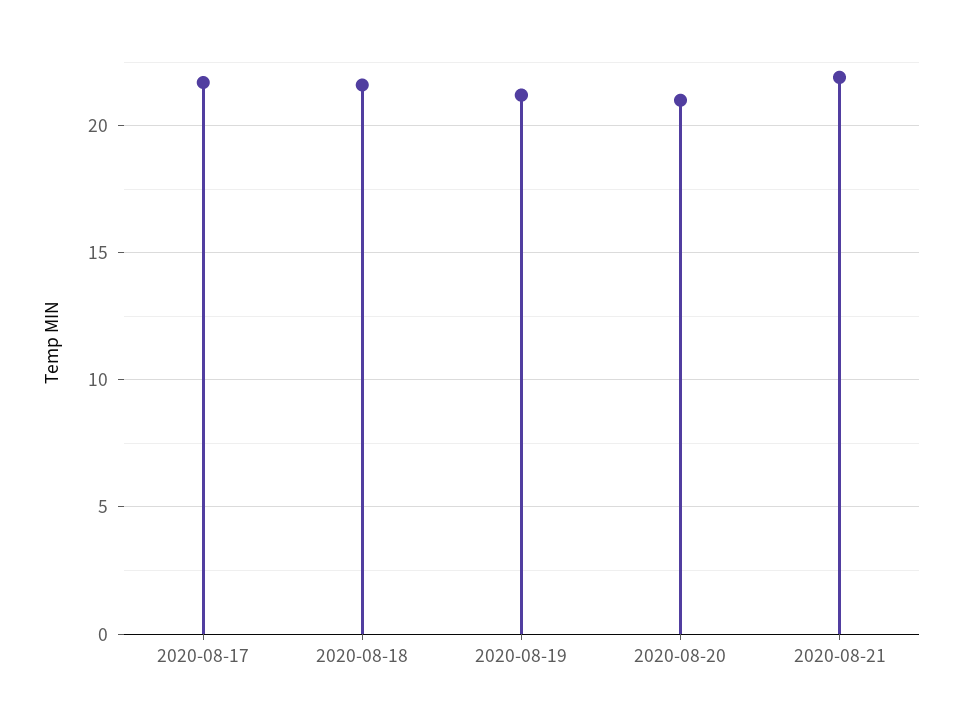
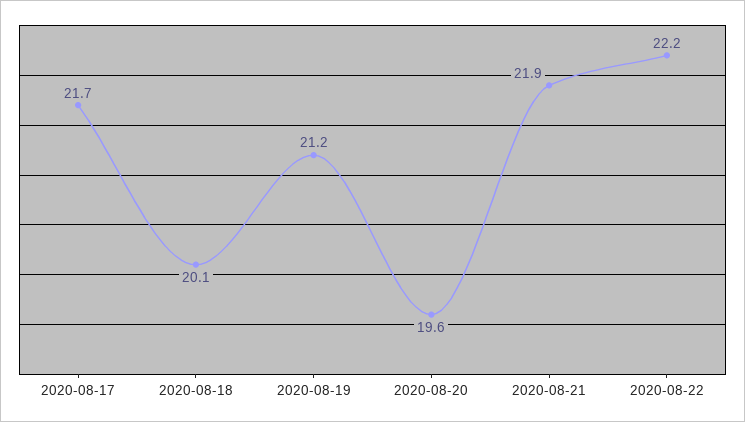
2020-08-18: 21.5 -> 20.1
2020-08-20: 21 -> 19.6
2020-08-22: none -> 22.2

